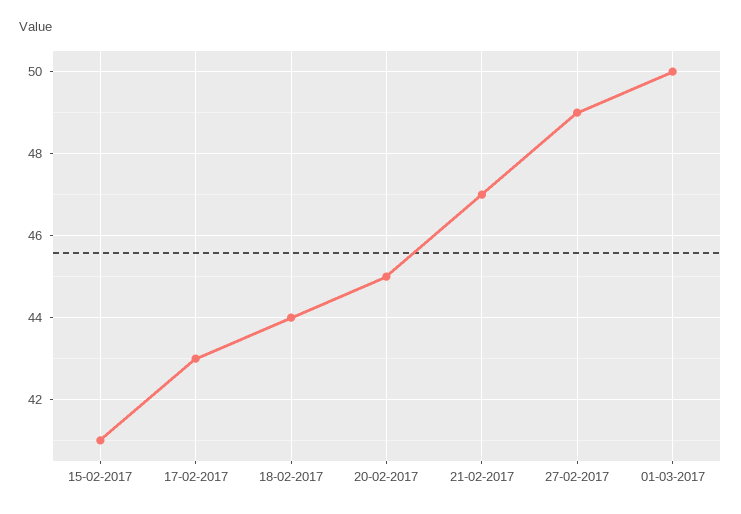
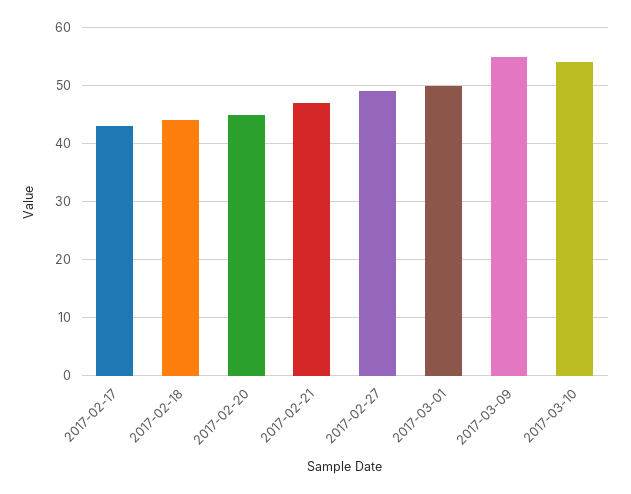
15-02-2017: 41 -> none
2017-03-09: none -> 55
2017-03-10: none -> 55

